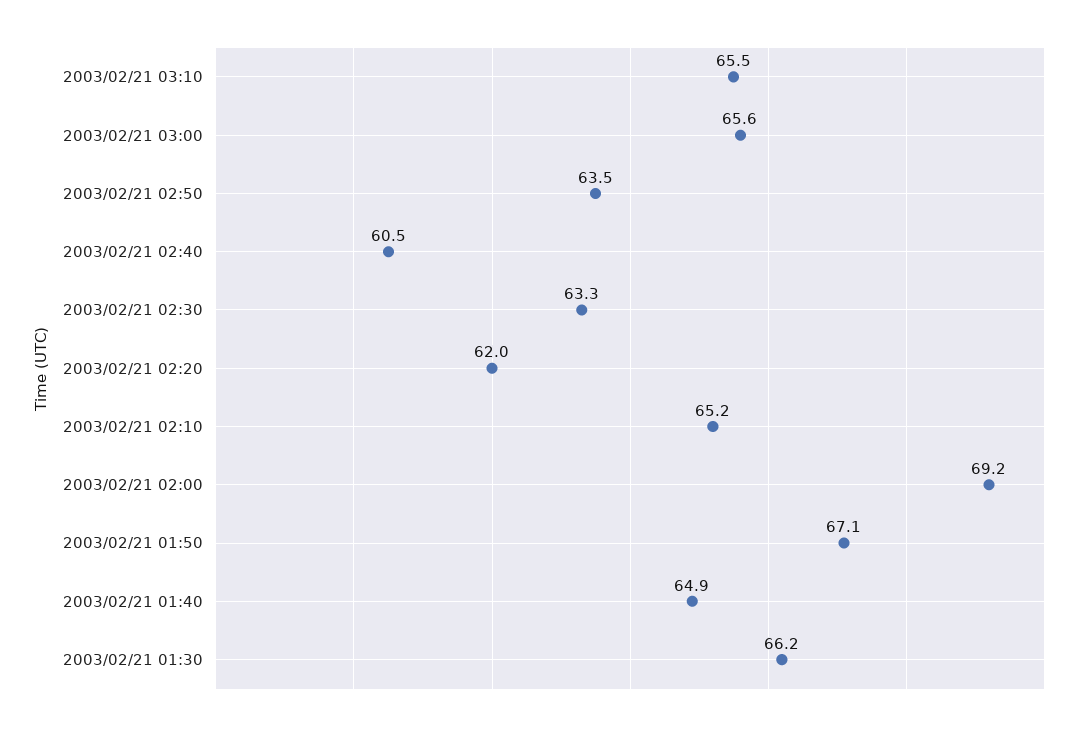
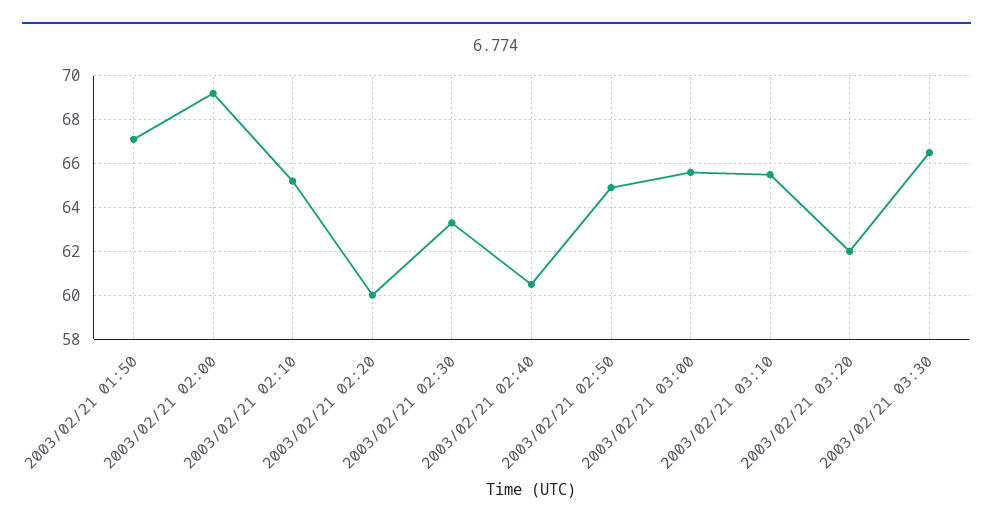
2003/02/21 02:50: 63.5 -> 65
2003/02/21 02:20: 62 -> 60
2003/02/21 01:40: 64.9 -> none
2003/02/21 01:30: 66.2 -> none
2003/02/21 03:20: none -> 62
2003/02/21 03:30: none -> 66.5

